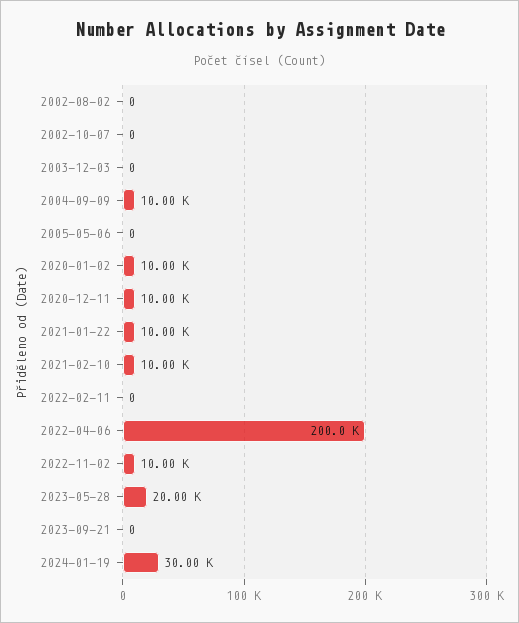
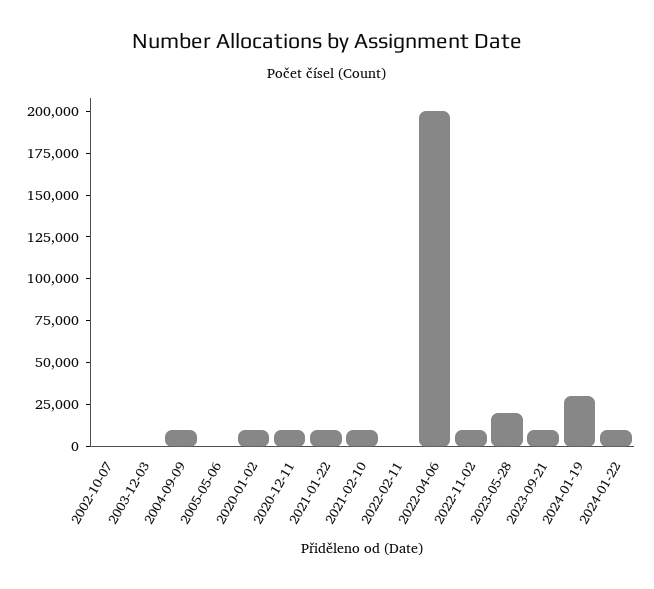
2002-08-02: 0 -> none
2023-09-21: 0 -> 10000
2024-01-22: none -> 10000

